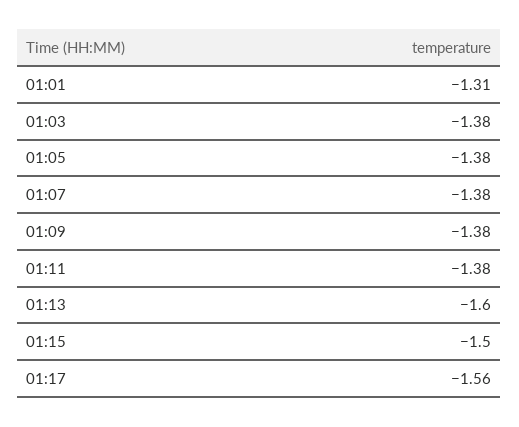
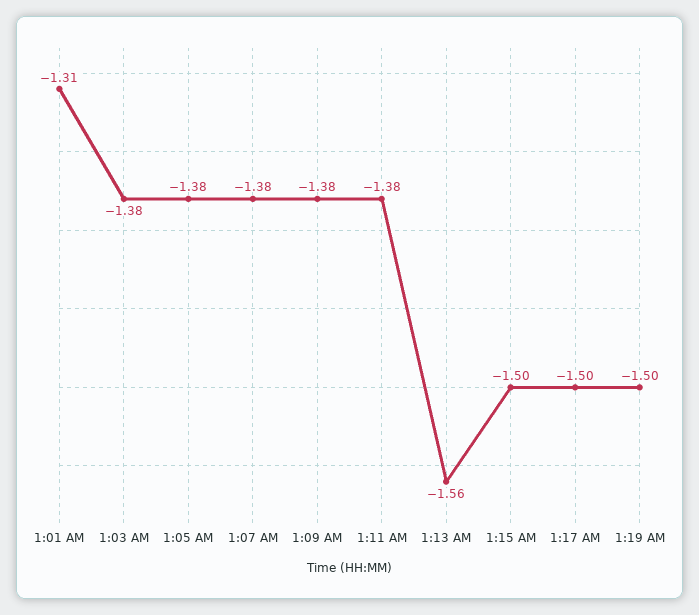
01:13: -1.6 -> -1.56
01:17: -1.56 -> -1.5
1:19 AM: none -> -1.5

